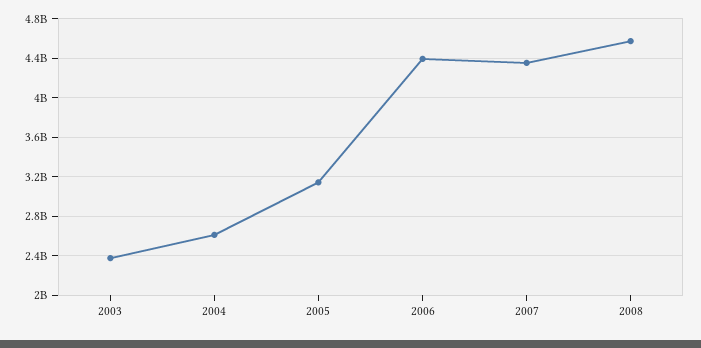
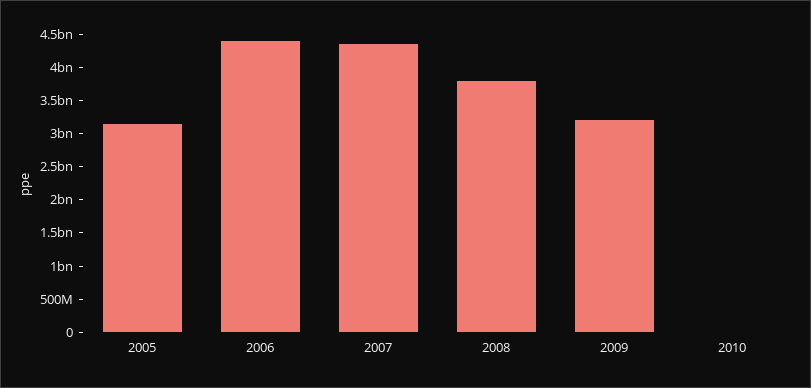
2003: 2400000000 -> none
2004: 2600000000 -> none
2008: 4600000000 -> 3750000000
2009: none -> 3250000000
2010: none -> 0

